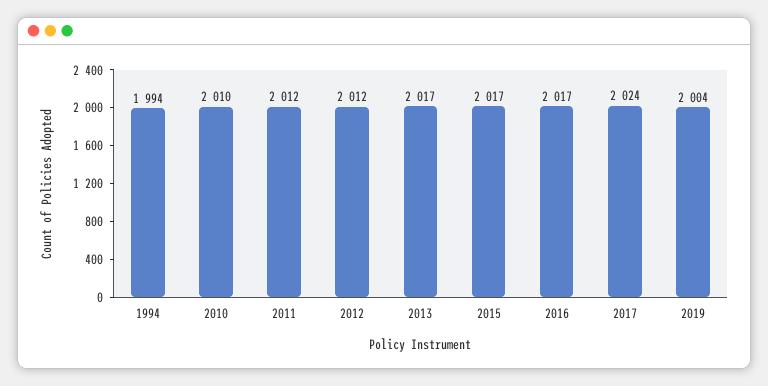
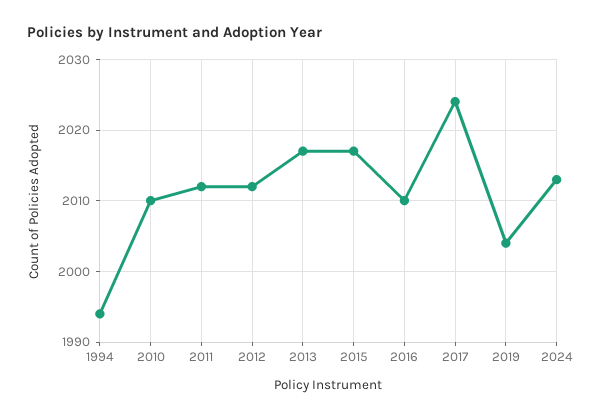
2016: 2017 -> 2010
2024: none -> 2013

